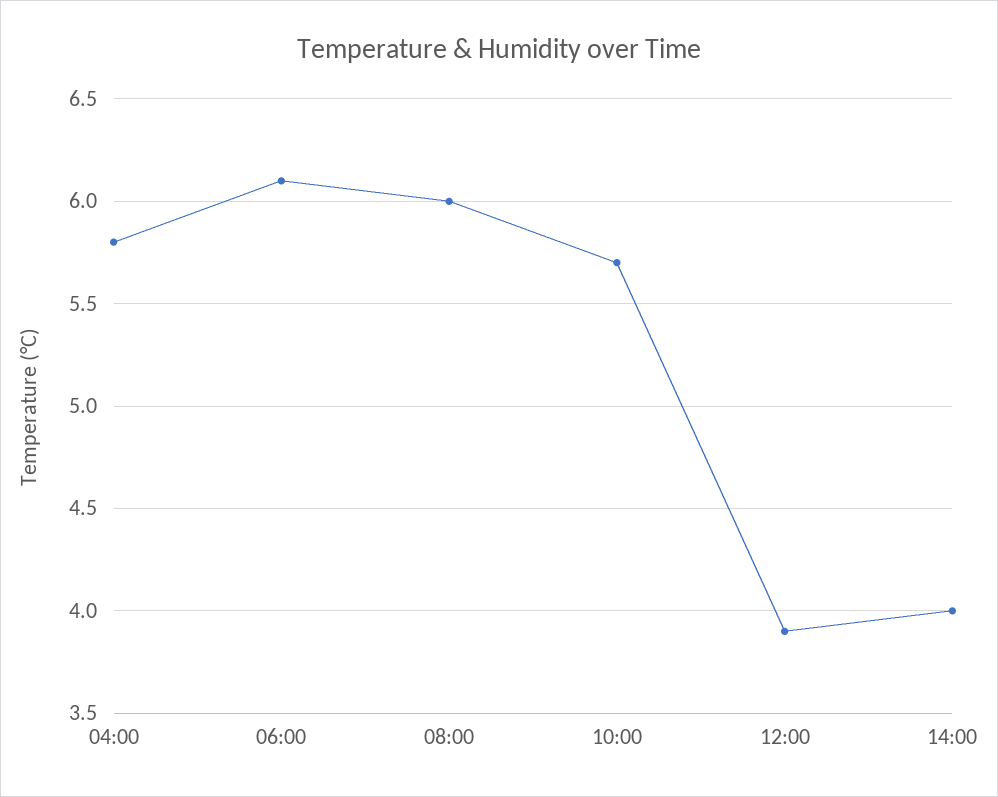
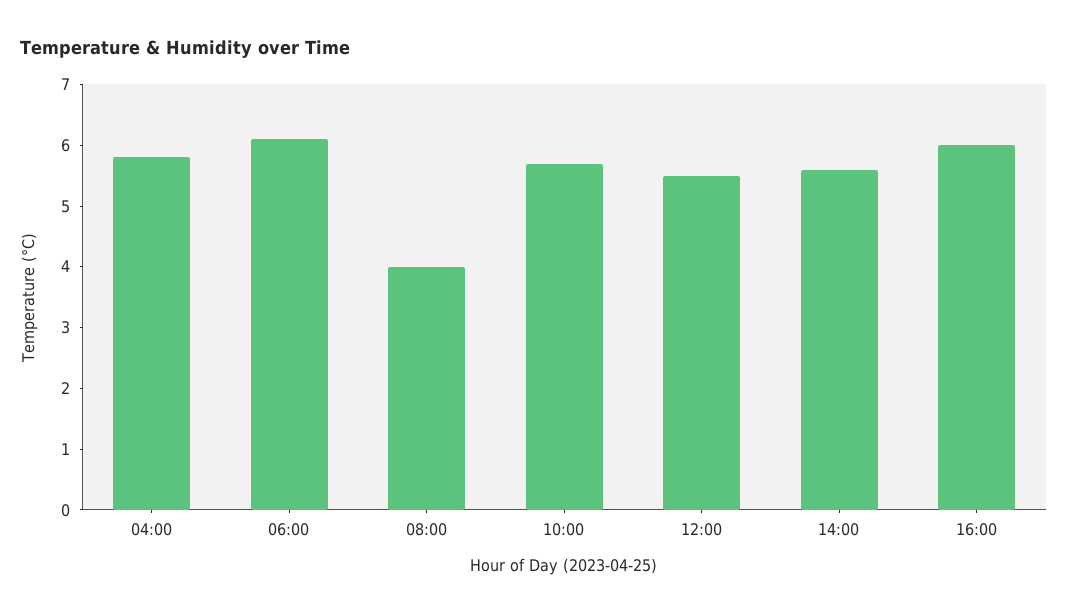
08:00: 6 -> 4
12:00: 3.9 -> 5.5
14:00: 4 -> 5.5
16:00: none -> 6

